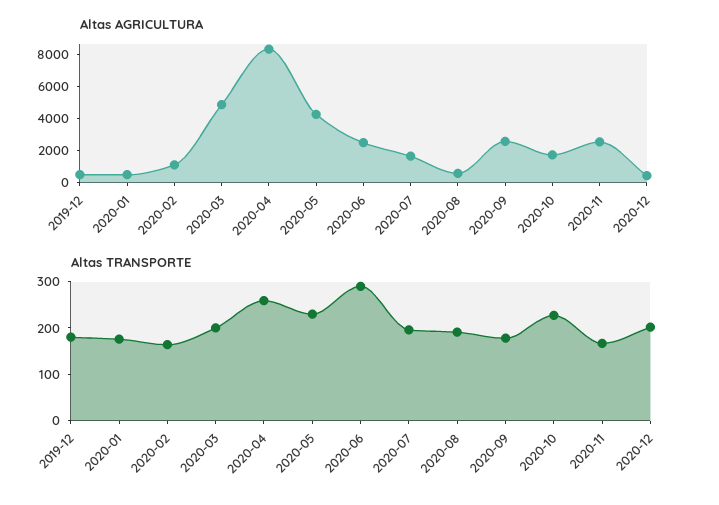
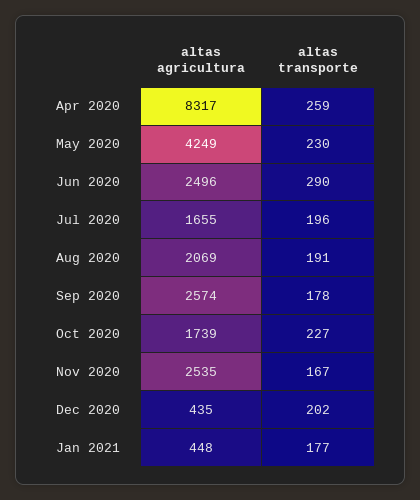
Altas AGRICULTURA, 2019-12: 500 -> none
Altas AGRICULTURA, 2020-01: 500 -> none
Altas AGRICULTURA, 2020-02: 1000 -> none
Altas AGRICULTURA, 2020-03: 5000 -> none
Altas AGRICULTURA, 2020-08: 500 -> 2069
Altas TRANSPORTE, 2019-12: 180 -> none
Altas TRANSPORTE, 2020-01: 180 -> none
Altas TRANSPORTE, 2020-02: 160 -> none
Altas TRANSPORTE, 2020-03: 200 -> none
Altas AGRICULTURA, Jan 2021: none -> 448
Altas TRANSPORTE, Jan 2021: none -> 177

